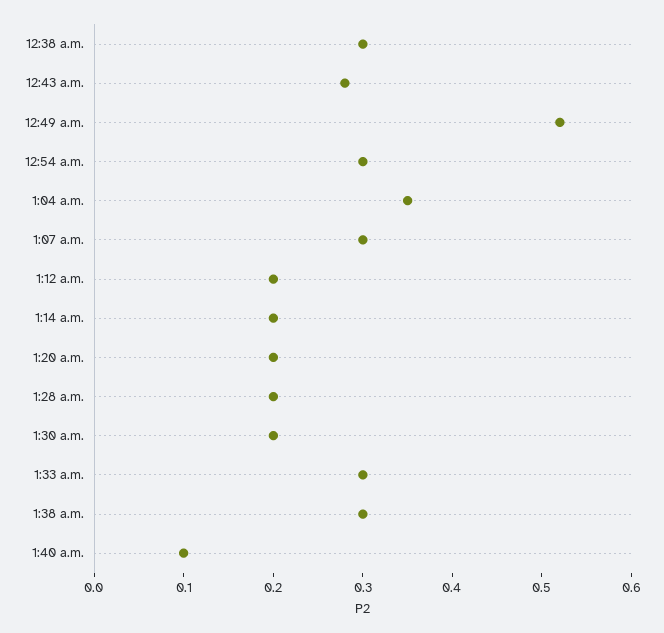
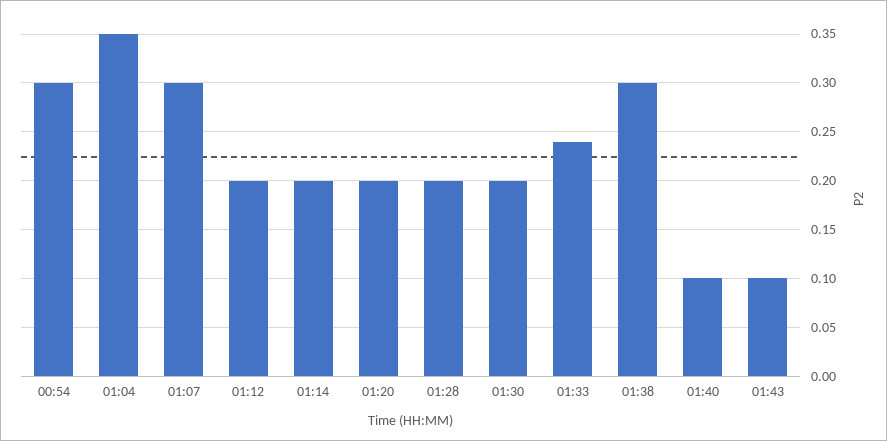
12:38 a.m.: 0.3 -> none
12:43 a.m.: 0.28 -> none
12:49 a.m.: 0.52 -> none
1:33 a.m.: 0.3 -> 0.24
01:43: none -> 0.1

